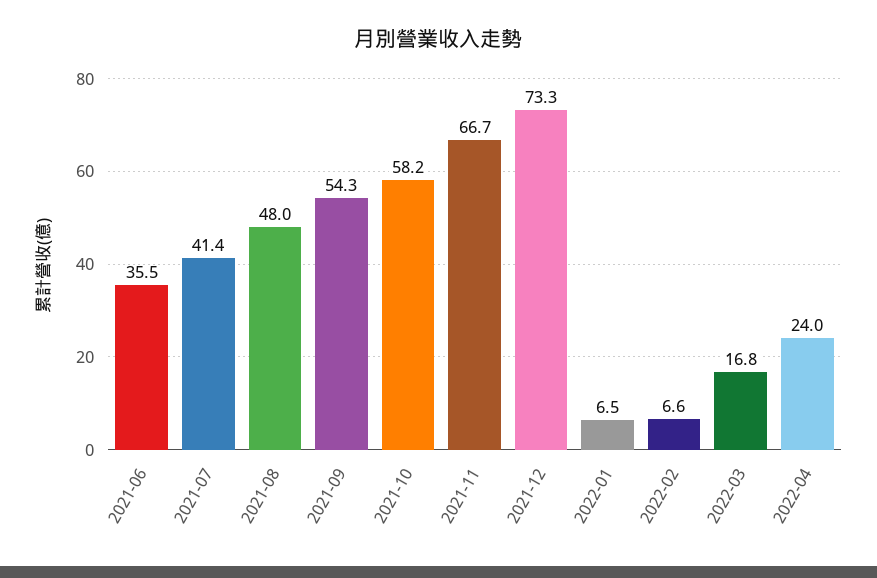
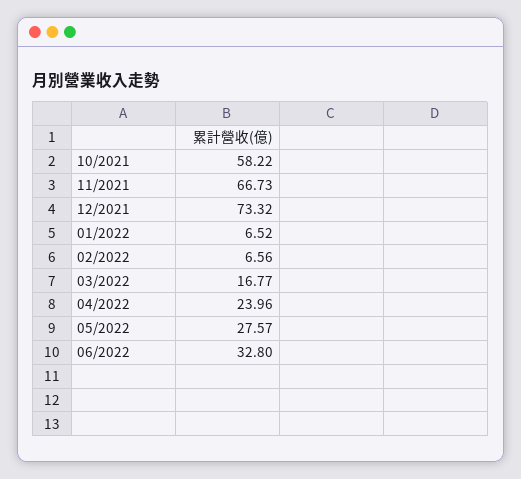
2021-06: 35.5 -> none
2021-07: 41.4 -> none
2021-08: 48 -> none
2021-09: 54.3 -> none
05/2022: none -> 27.57
06/2022: none -> 32.8

